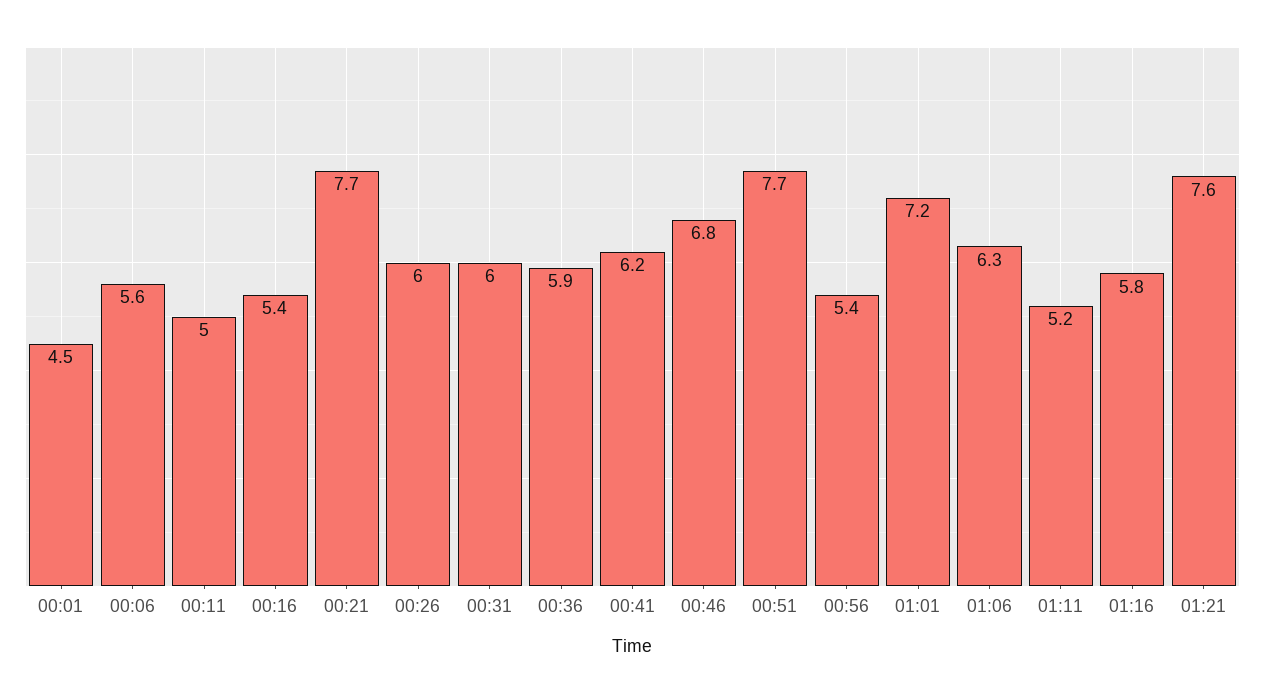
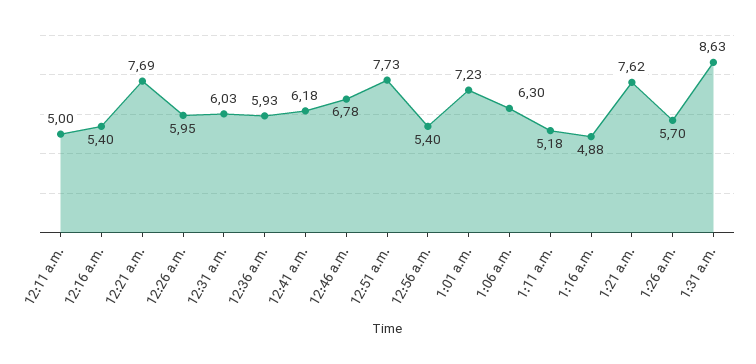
00:01: 4.5 -> none
00:06: 5.6 -> none
01:16: 5.8 -> 4.88
1:26 a.m.: none -> 5.7
1:31 a.m.: none -> 8.63

